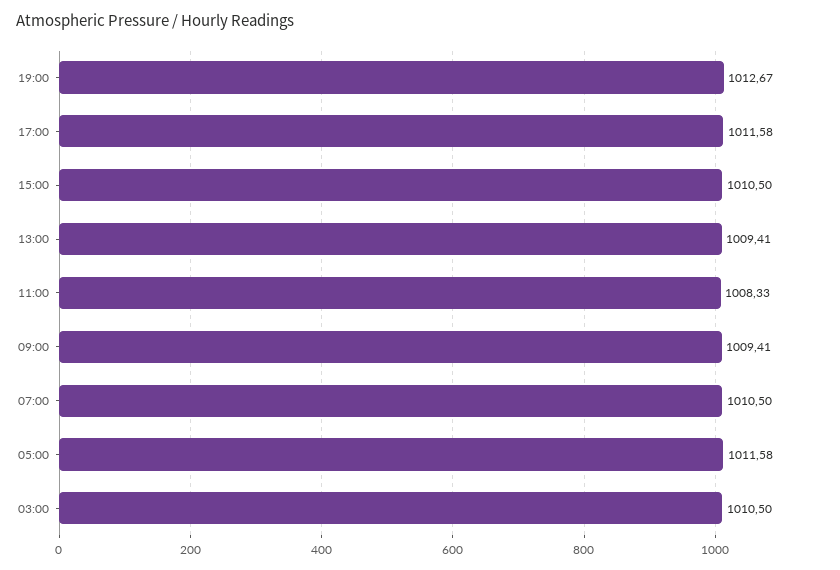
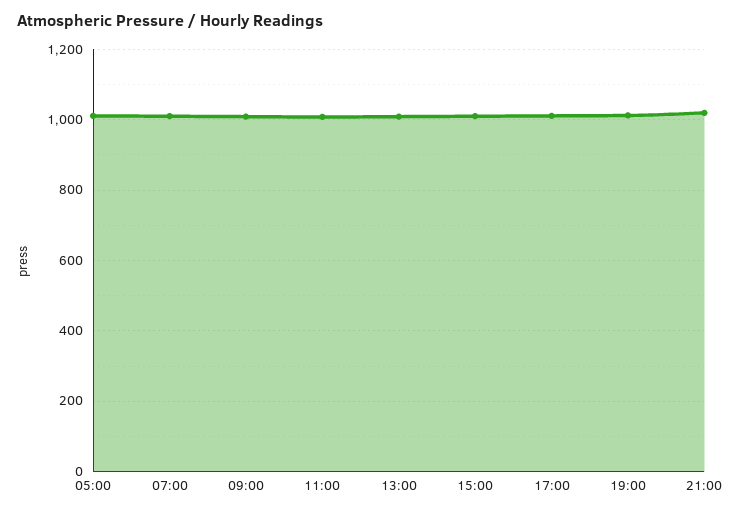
03:00: 1010.5 -> none
21:00: none -> 1020

